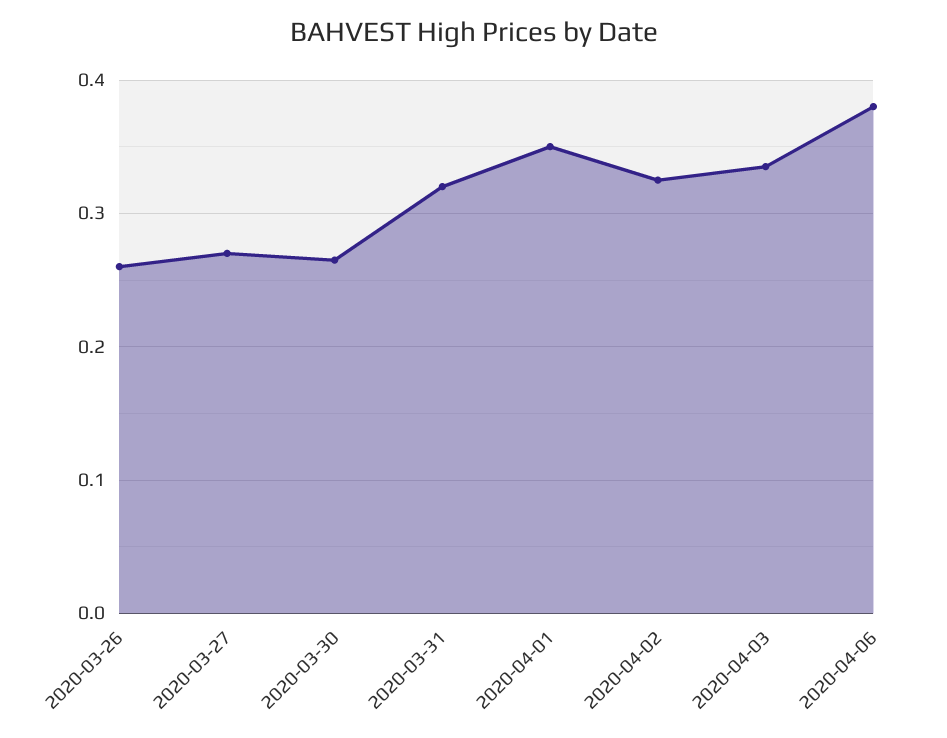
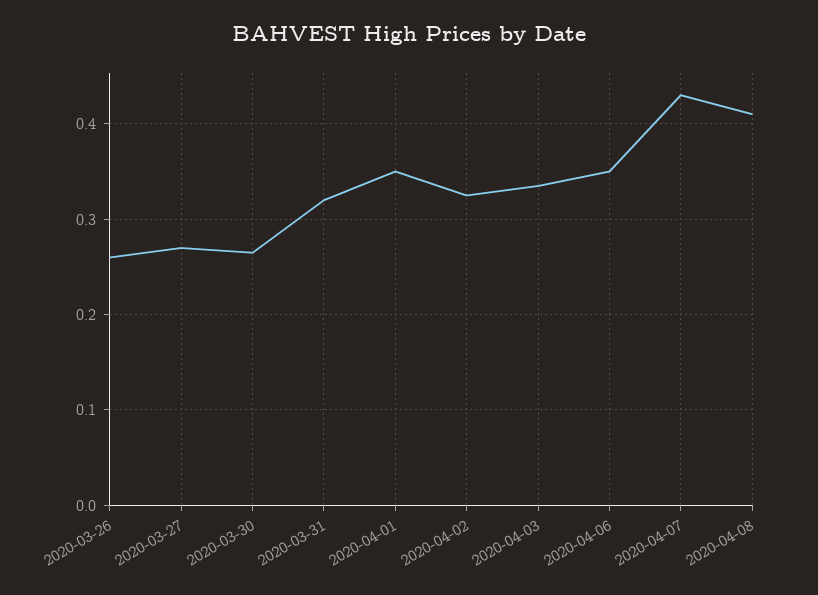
2020-04-06: 0.38 -> 0.35
2020-04-07: none -> 0.43
2020-04-08: none -> 0.41

